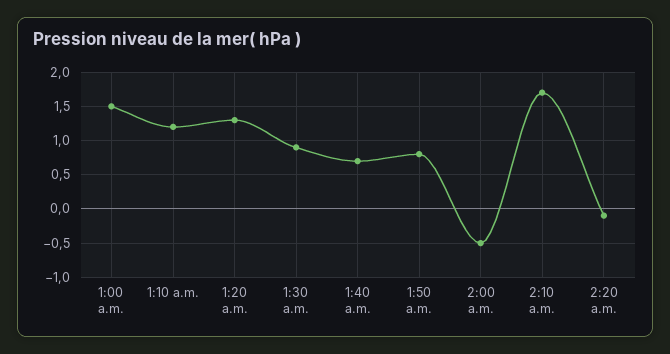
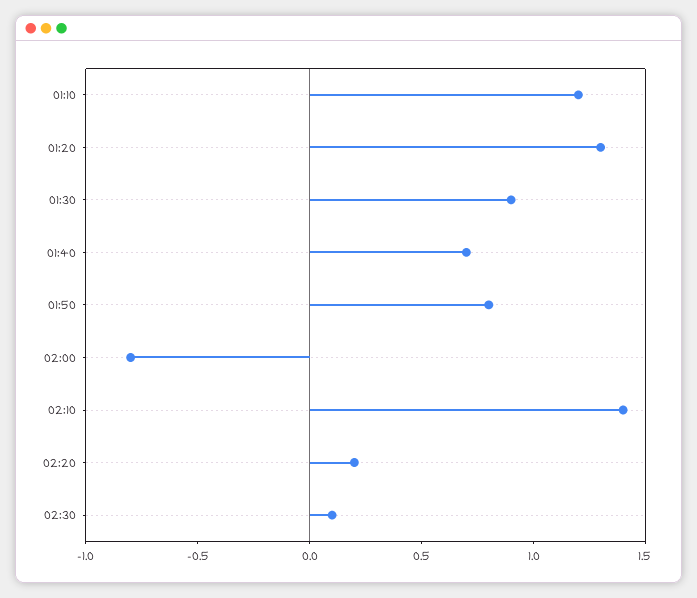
1:00 a.m.: 1.5 -> none
2:00 a.m.: -0.5 -> -0.8
2:10 a.m.: 1.7 -> 1.4
2:20 a.m.: -0.1 -> 0.2
02:30: none -> 0.1

